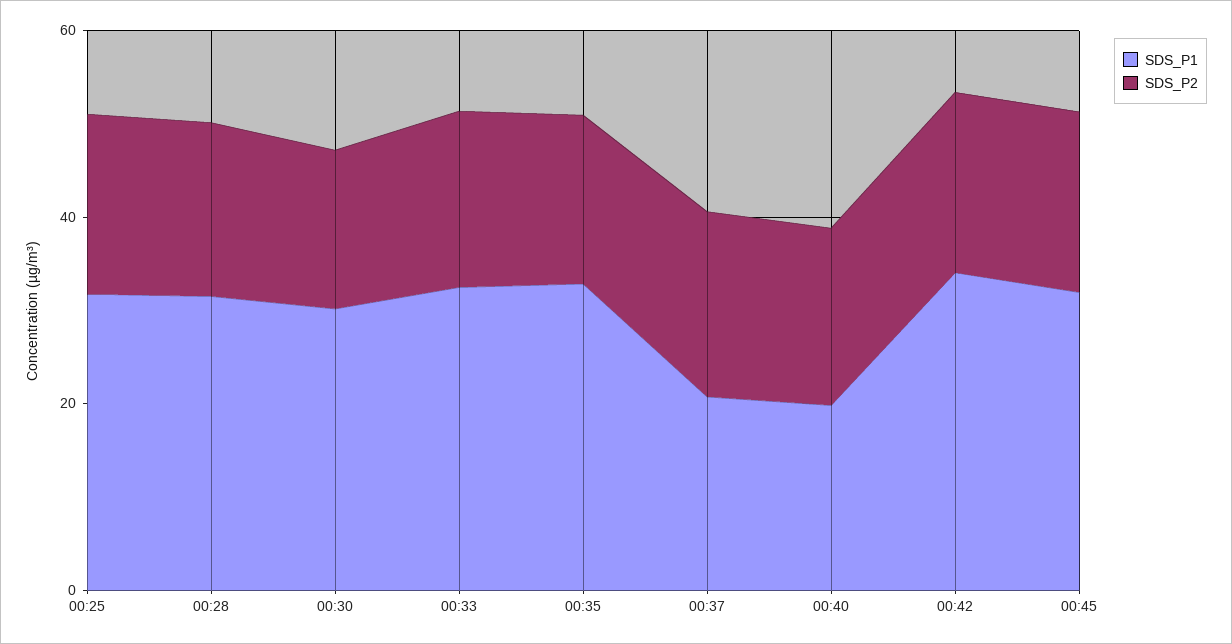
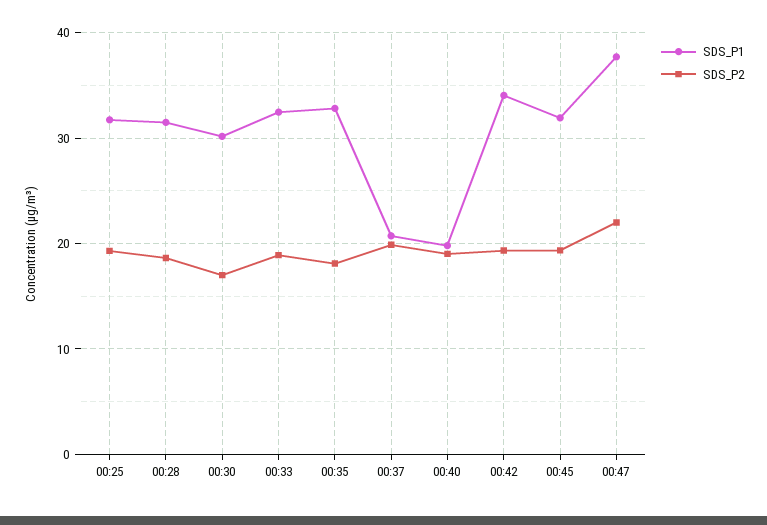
SDS_P1, 00:47: none -> 38
SDS_P2, 00:47: none -> 22

